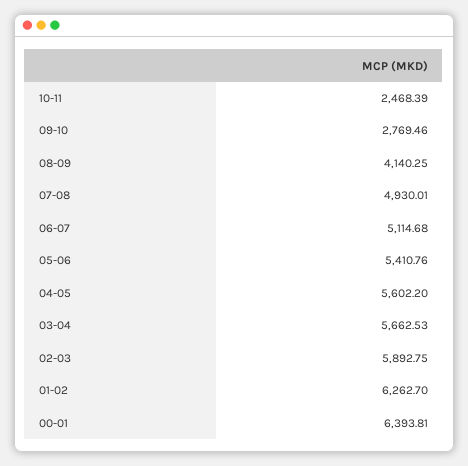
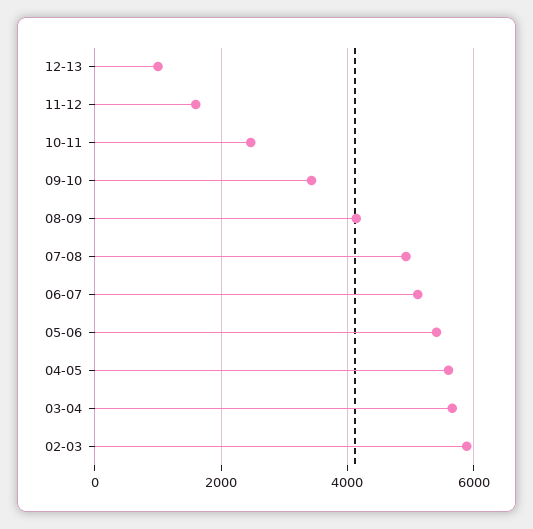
09-10: 2769.46 -> 3400
01-02: 6262.7 -> none
00-01: 6393.81 -> none
12-13: none -> 1000
11-12: none -> 1600

